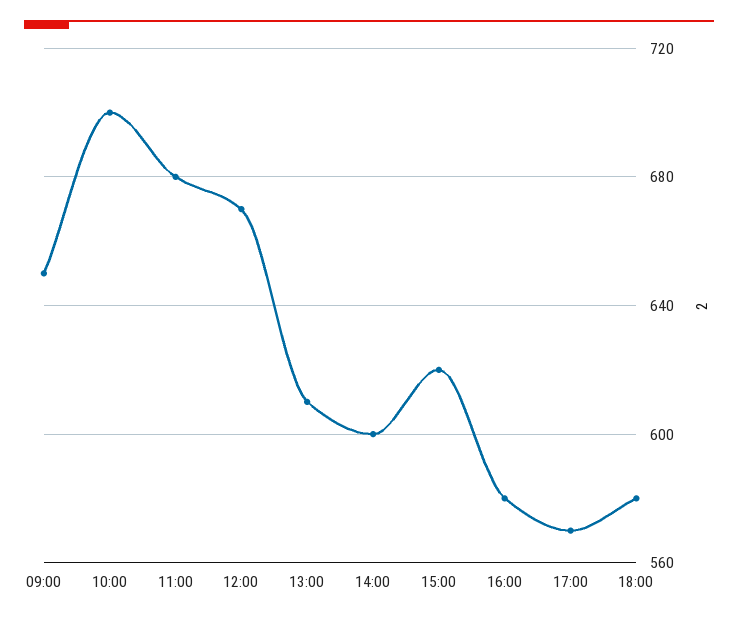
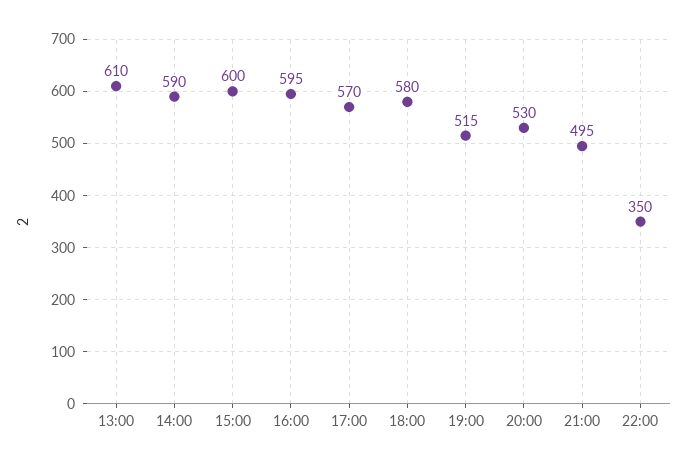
09:00: 650 -> none
10:00: 700 -> none
11:00: 680 -> none
12:00: 670 -> none
14:00: 600 -> 590
15:00: 620 -> 600
16:00: 580 -> 595
19:00: none -> 515
20:00: none -> 530
21:00: none -> 495
22:00: none -> 350

